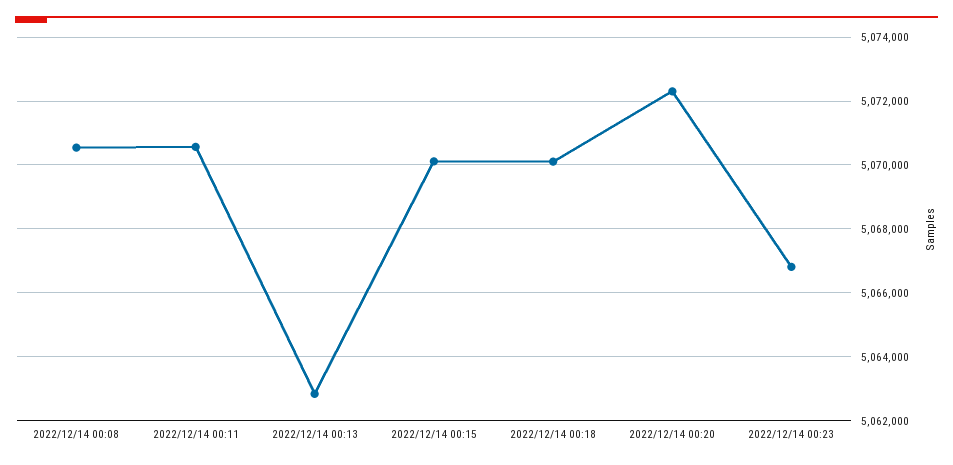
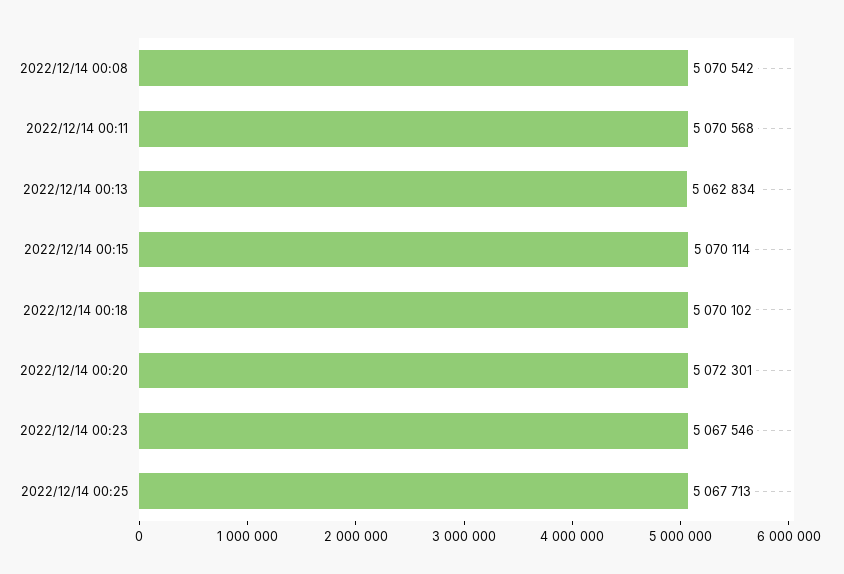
2022/12/14 00:23: 5066800 -> 5067546
2022/12/14 00:25: none -> 5067713

